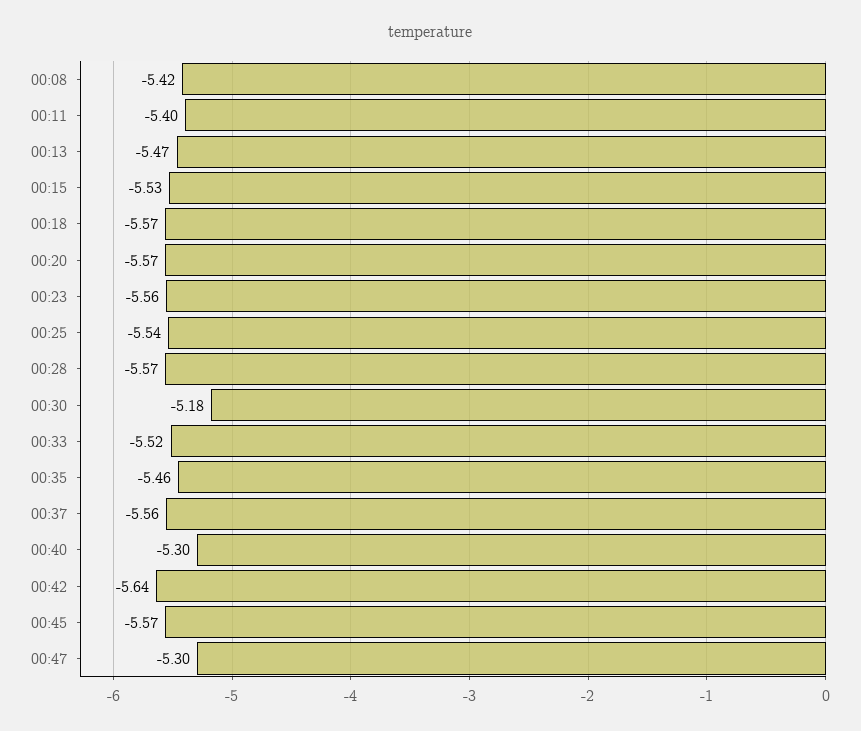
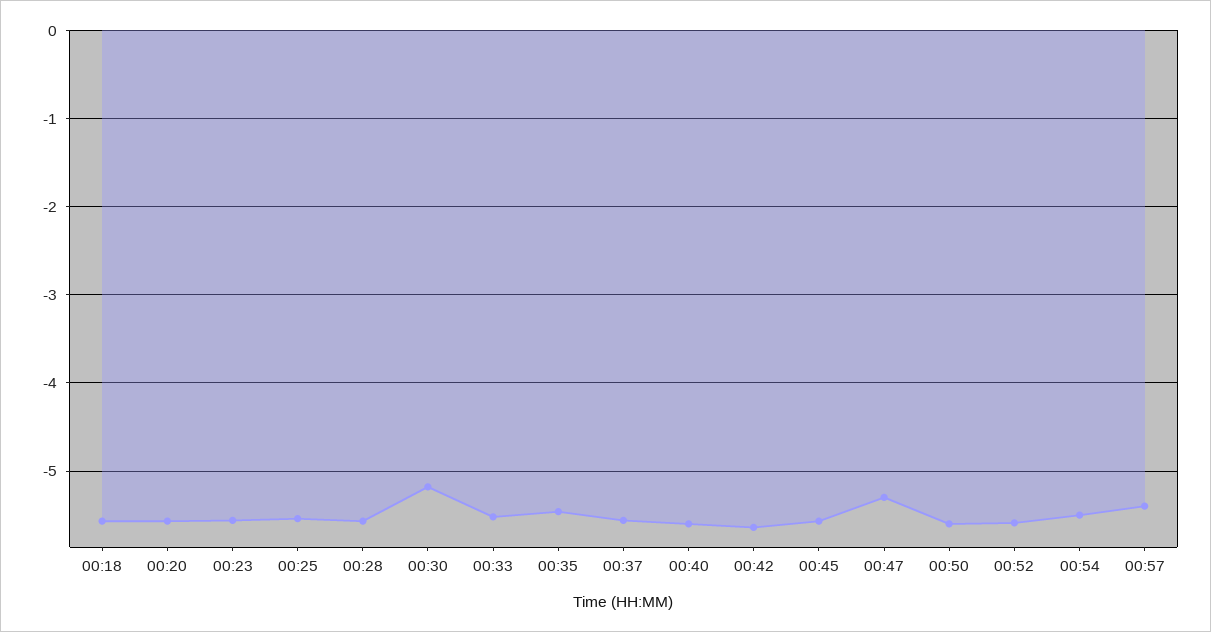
00:08: -5.42 -> none
00:11: -5.4 -> none
00:13: -5.47 -> none
00:15: -5.53 -> none
00:40: -5.3 -> -5.6
00:50: none -> -5.6
00:52: none -> -5.6
00:54: none -> -5.5
00:57: none -> -5.4

